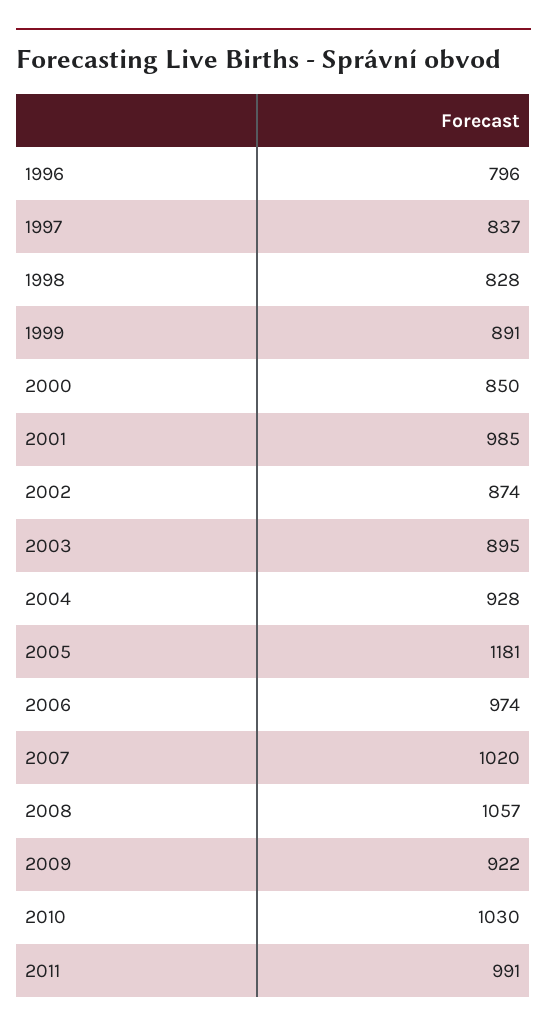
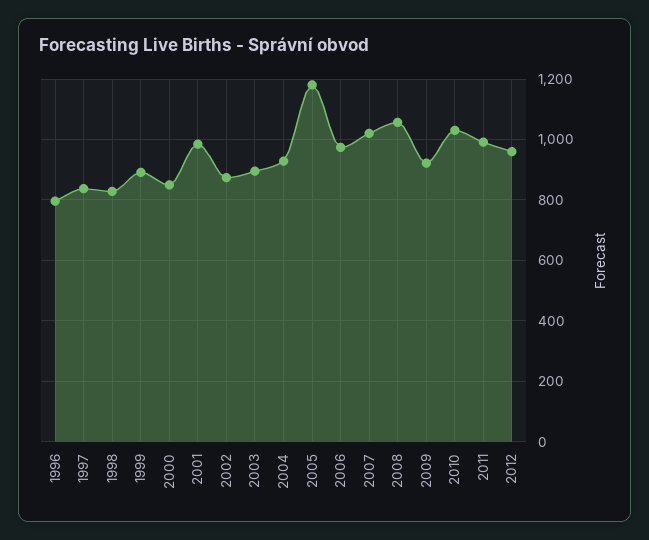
2012: none -> 960

